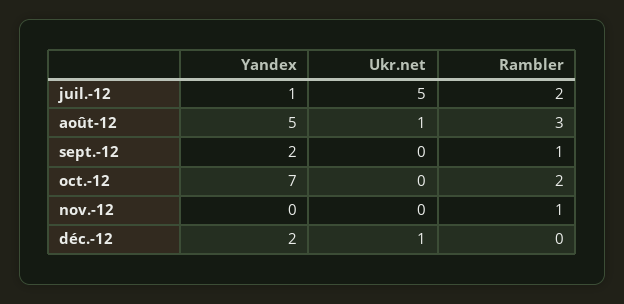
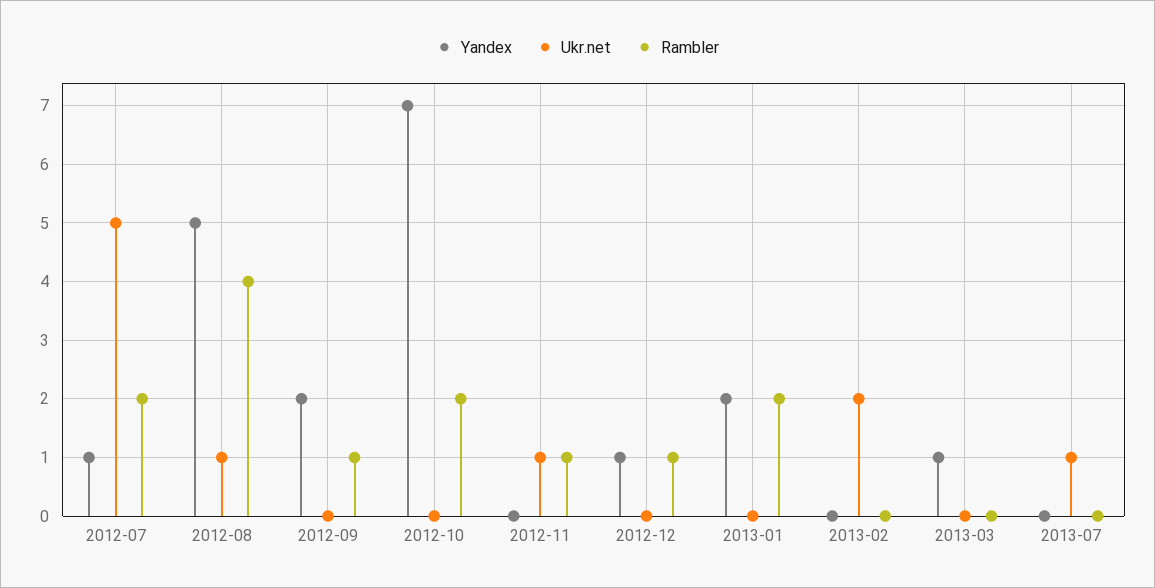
Rambler, août-12: 3 -> 4
Ukr.net, nov.-12: 0 -> 1
Yandex, déc.-12: 2 -> 1
Ukr.net, déc.-12: 1 -> 0
Rambler, déc.-12: 0 -> 1
Yandex, 2013-01: none -> 2
Ukr.net, 2013-01: none -> 0
Rambler, 2013-01: none -> 2
Yandex, 2013-02: none -> 0
Ukr.net, 2013-02: none -> 2
Rambler, 2013-02: none -> 0
Yandex, 2013-03: none -> 1
Ukr.net, 2013-03: none -> 0
Rambler, 2013-03: none -> 0
Yandex, 2013-07: none -> 0
Ukr.net, 2013-07: none -> 1
Rambler, 2013-07: none -> 0

